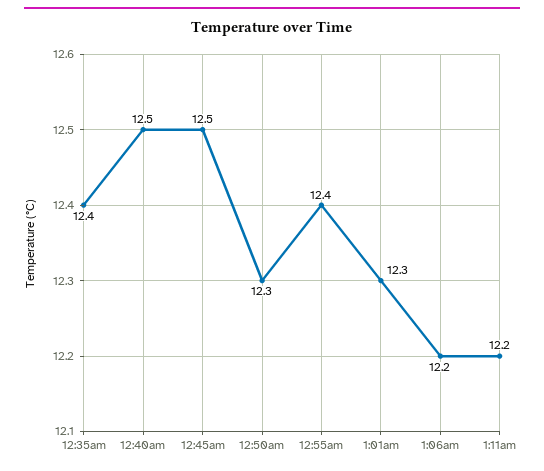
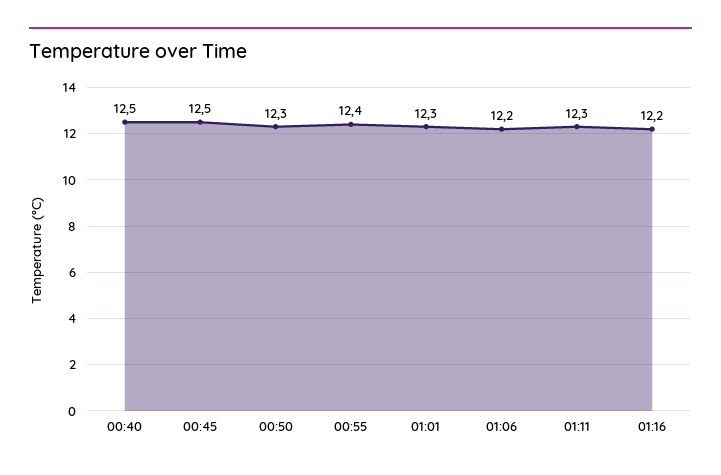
12:35am: 12.4 -> none
1:11am: 12.2 -> 12.3
01:16: none -> 12.2

